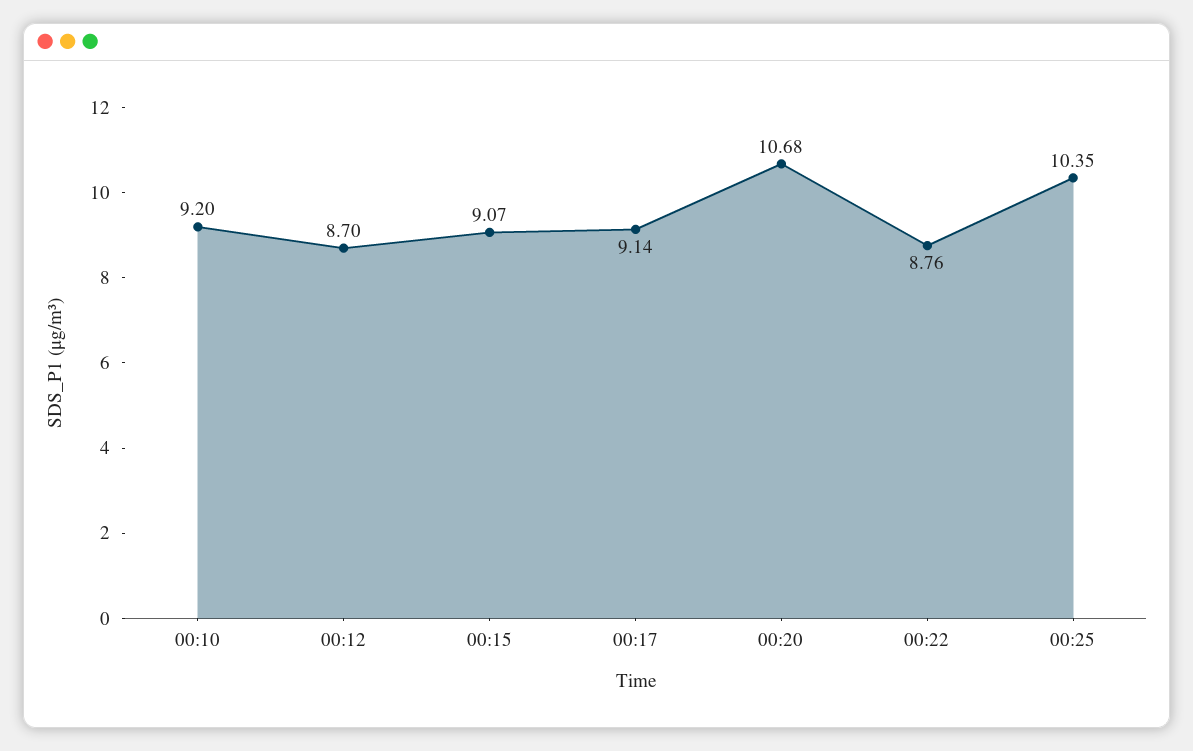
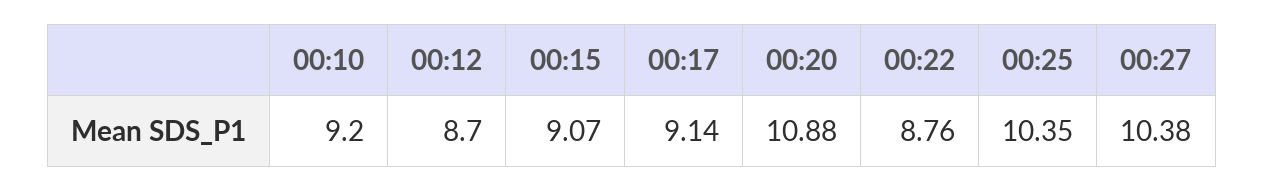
00:20: 10.68 -> 10.88
00:27: none -> 10.38

